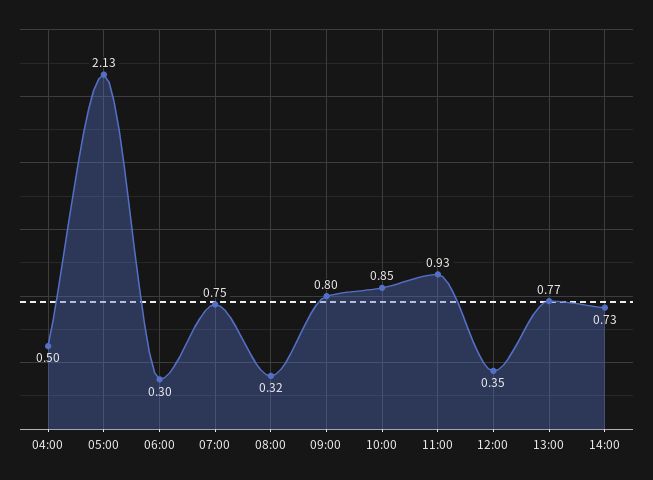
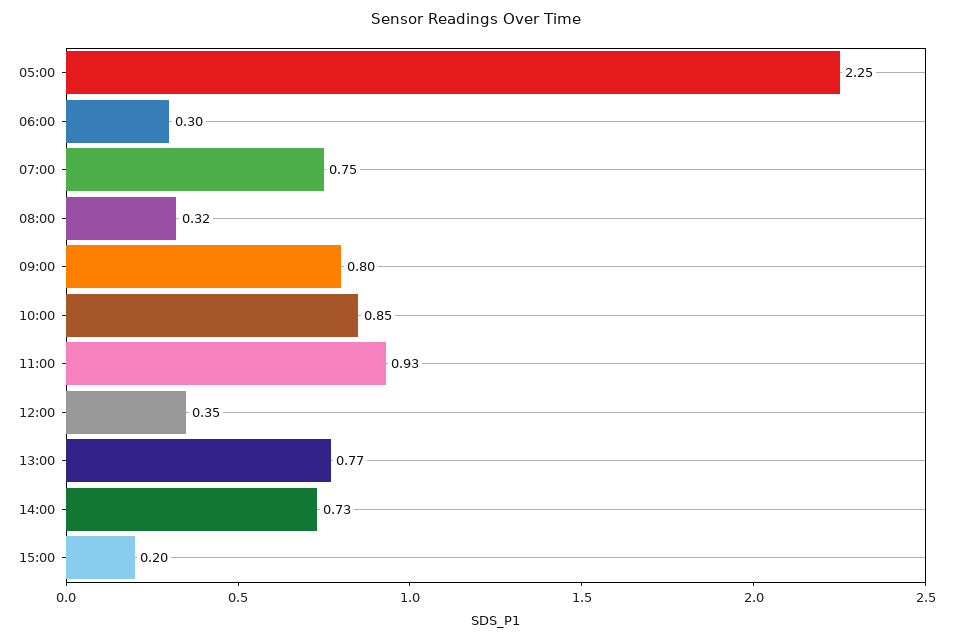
04:00: 0.5 -> none
05:00: 2.13 -> 2.25
15:00: none -> 0.2

